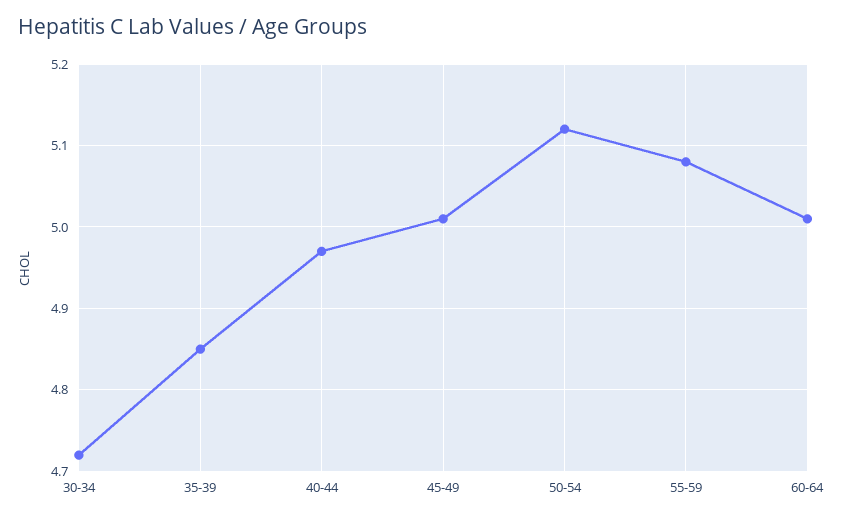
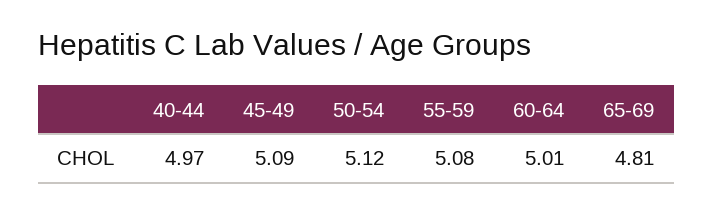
30-34: 4.72 -> none
35-39: 4.85 -> none
45-49: 5.01 -> 5.09
65-69: none -> 4.81

